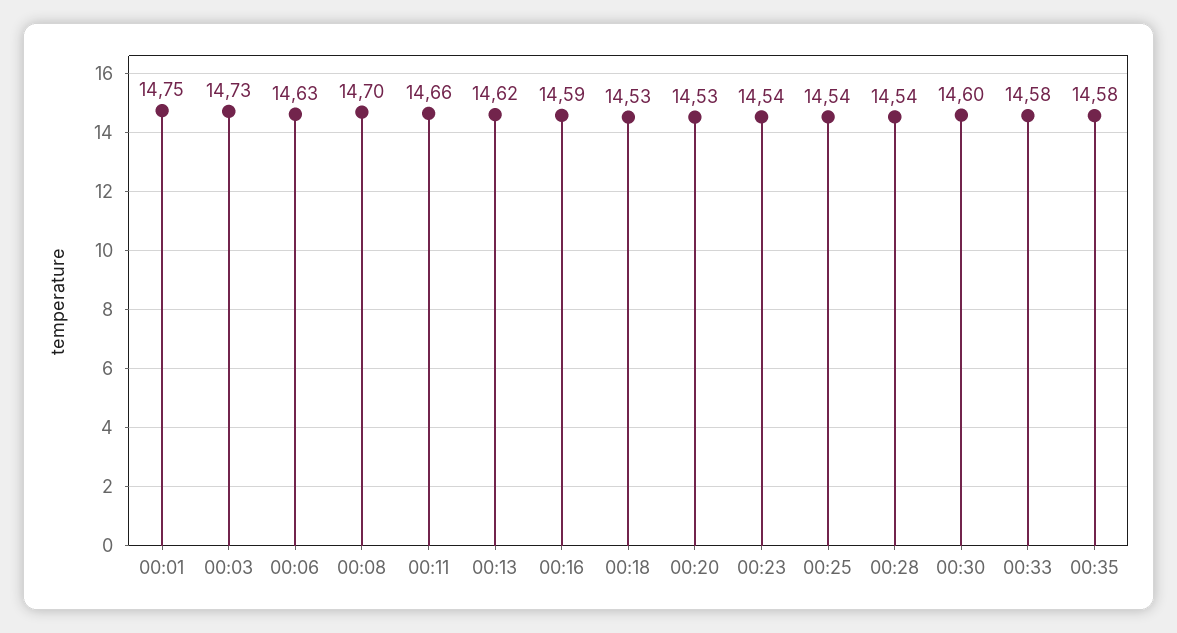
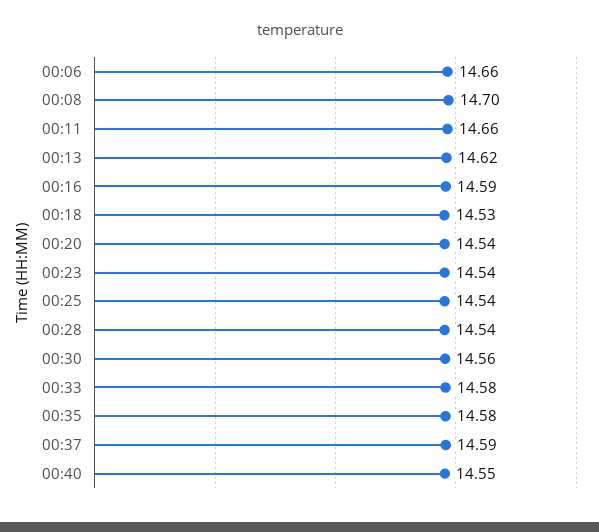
00:01: 14.75 -> none
00:03: 14.73 -> none
00:06: 14.63 -> 14.66
00:20: 14.53 -> 14.54
00:30: 14.6 -> 14.56
00:37: none -> 14.59
00:40: none -> 14.55

